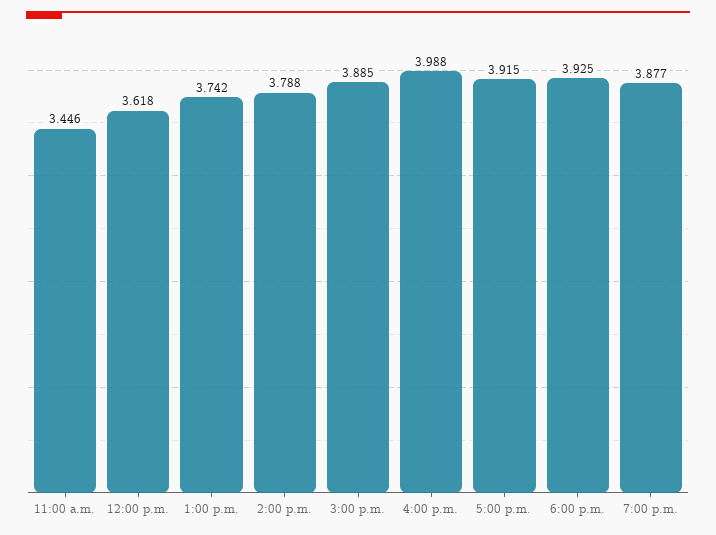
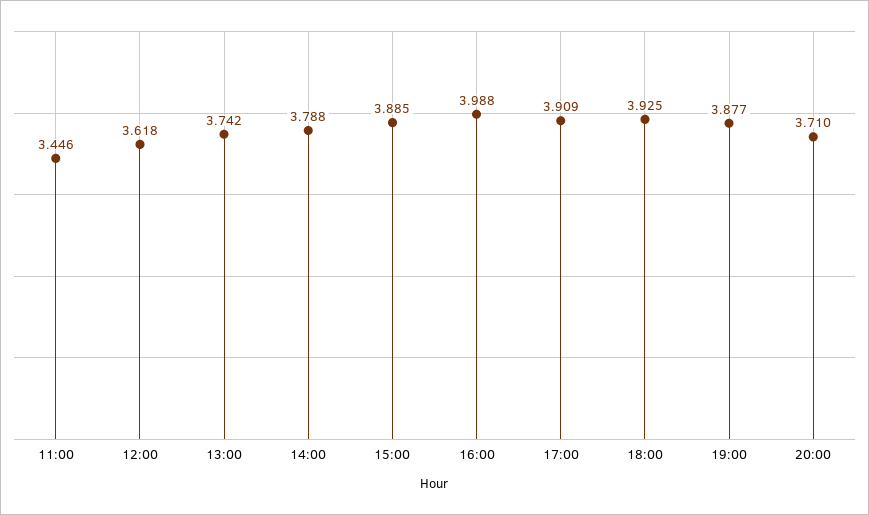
5:00 p.m.: 3.915 -> 3.909
20:00: none -> 3.71

